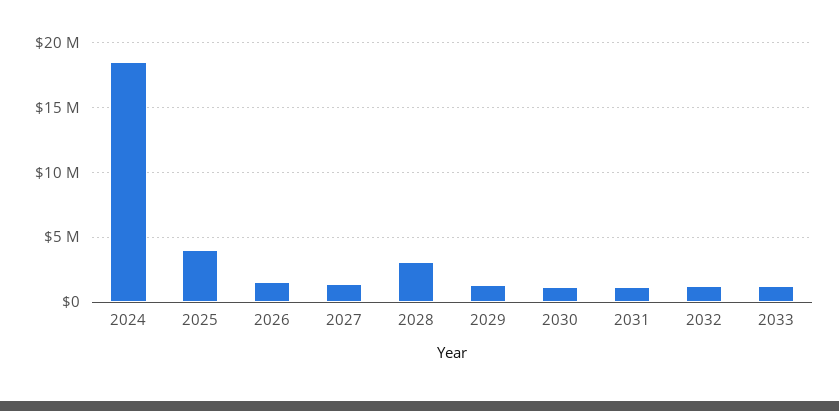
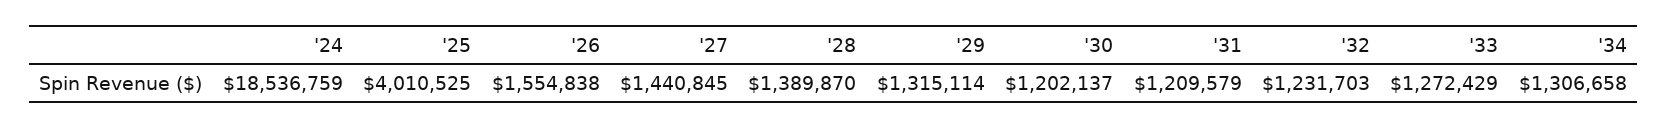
2028: 3000000 -> 1389870
'34: none -> 1306658

